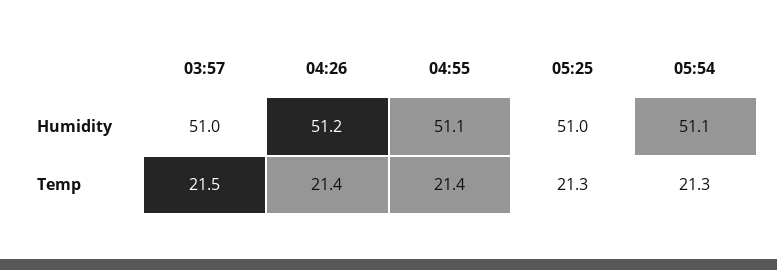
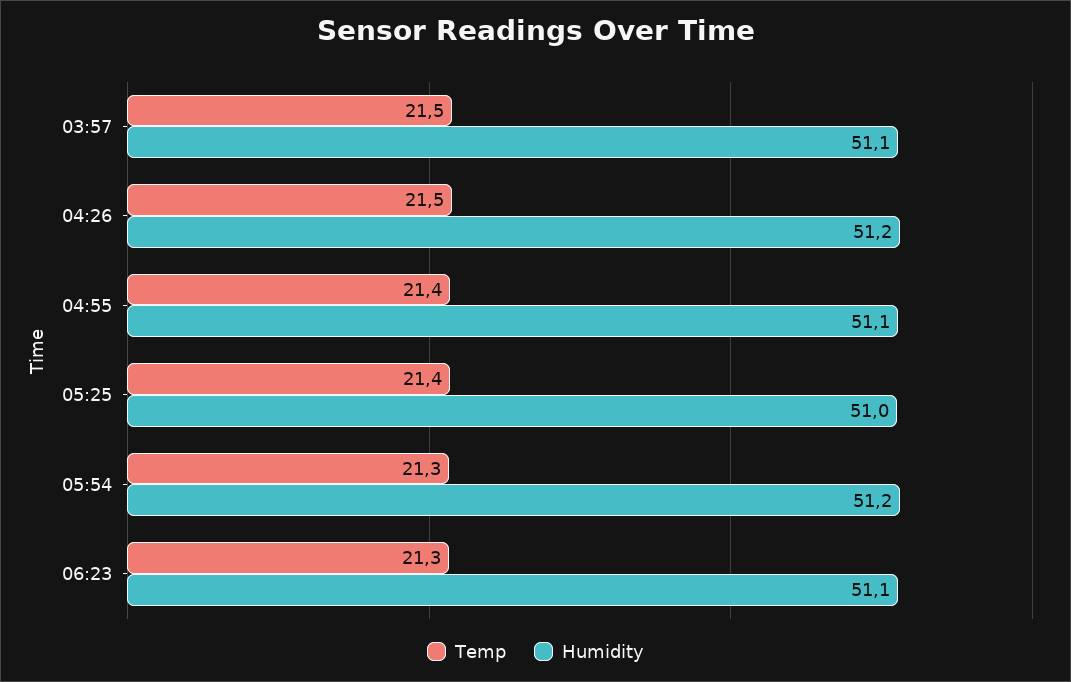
Humidity, 03:57: 51 -> 51.1
Humidity, 05:54: 51.1 -> 51.2
Temp, 04:26: 21.4 -> 21.5
Temp, 05:25: 21.3 -> 21.4
Temp, 06:23: none -> 21.3
Humidity, 06:23: none -> 51.1

